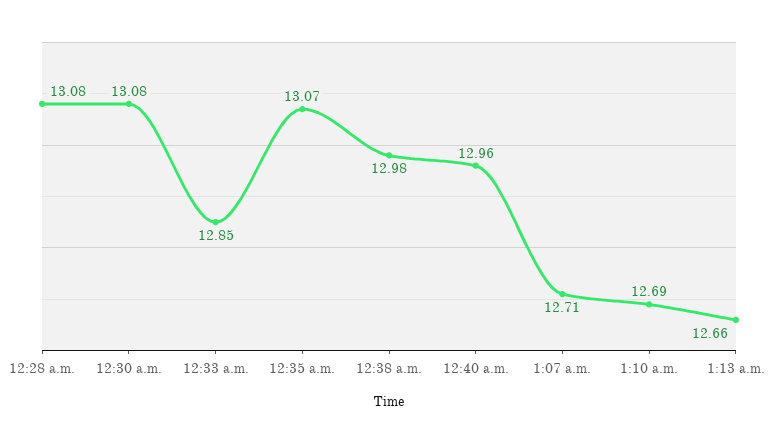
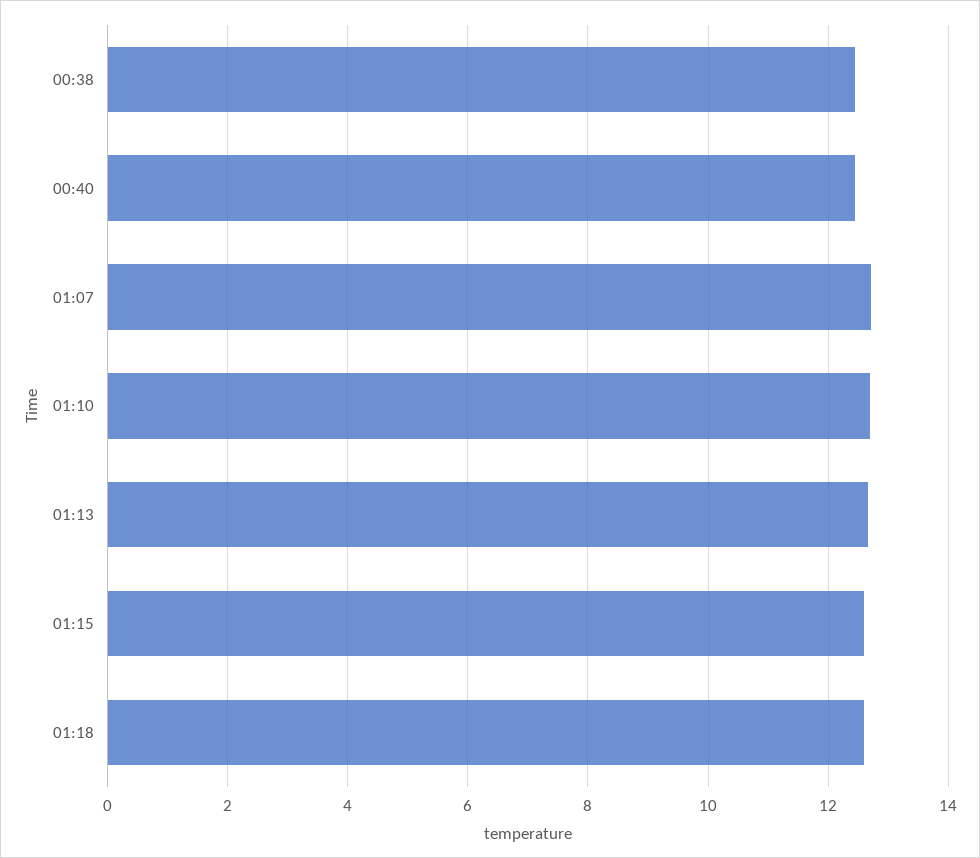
12:28 a.m.: 13.08 -> none
12:30 a.m.: 13.08 -> none
12:33 a.m.: 12.85 -> none
12:35 a.m.: 13.07 -> none
12:38 a.m.: 12.98 -> 12.4
12:40 a.m.: 12.96 -> 12.4
01:15: none -> 12.6
01:18: none -> 12.6

